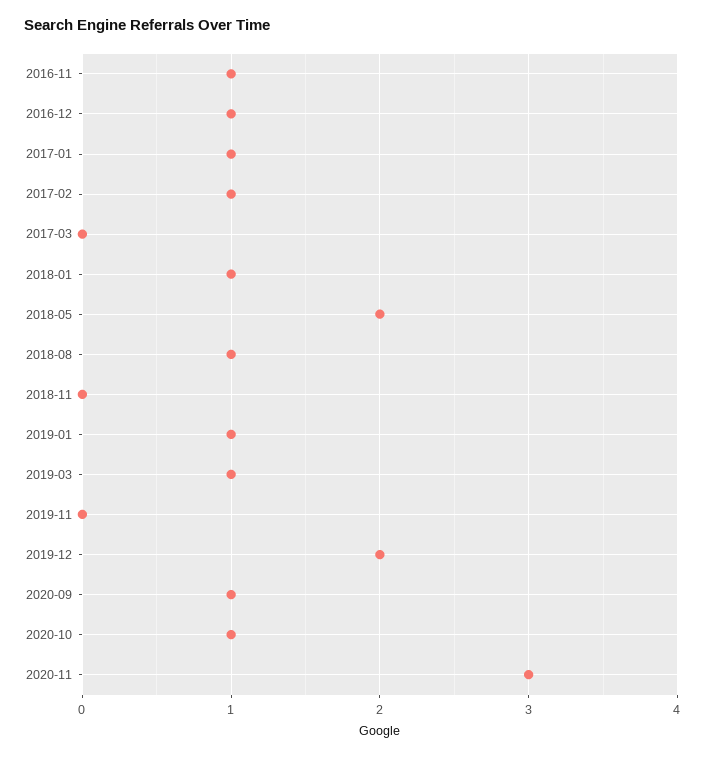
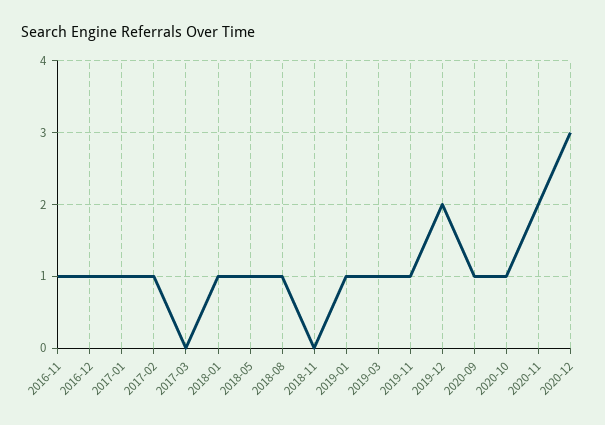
2018-05: 2 -> 1
2019-11: 0 -> 1
2020-11: 3 -> 2
2020-12: none -> 3

